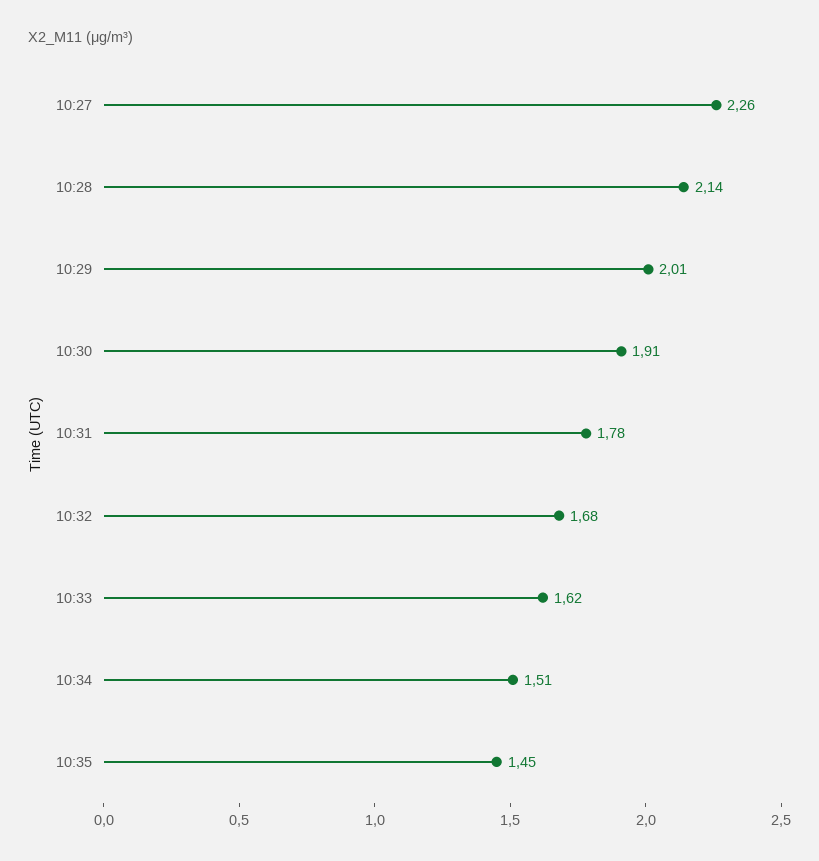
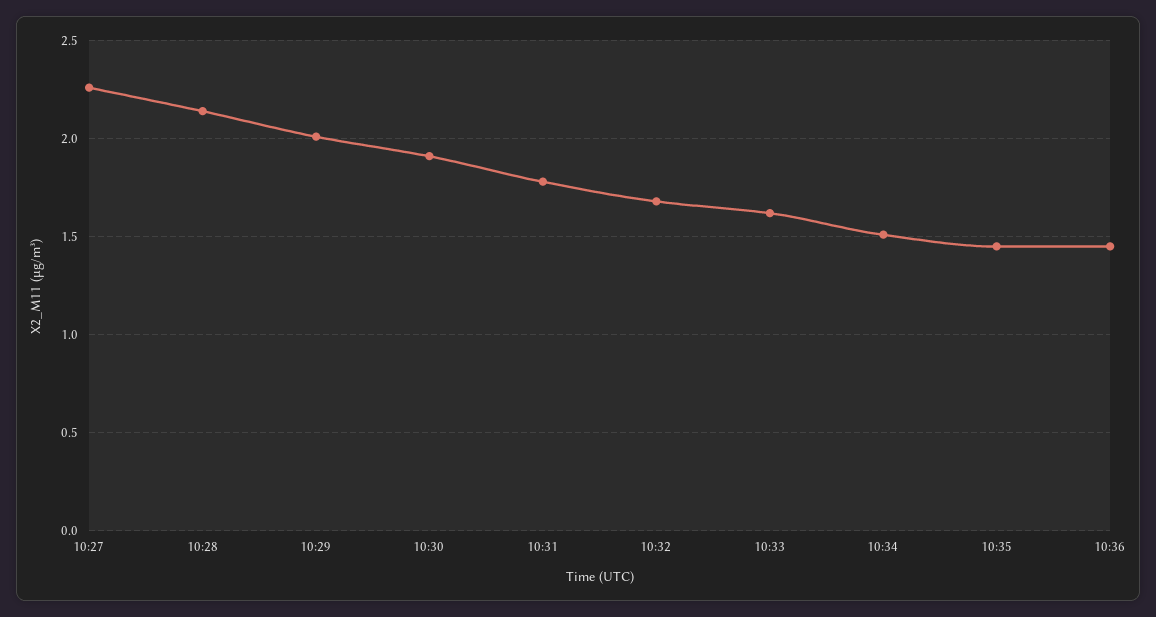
10:36: none -> 1.45

